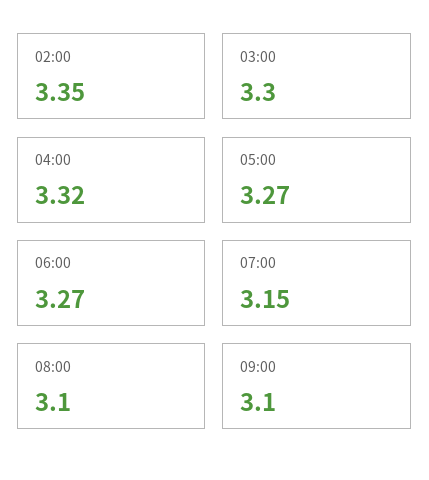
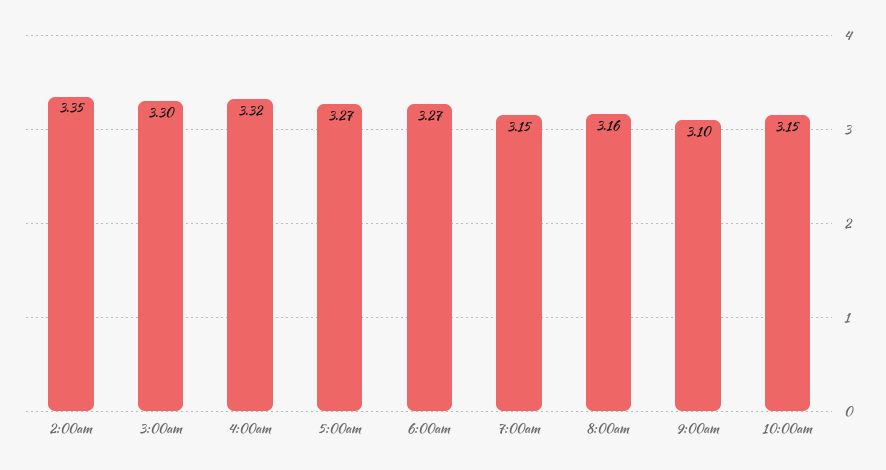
08:00: 3.1 -> 3.16
10:00am: none -> 3.15

